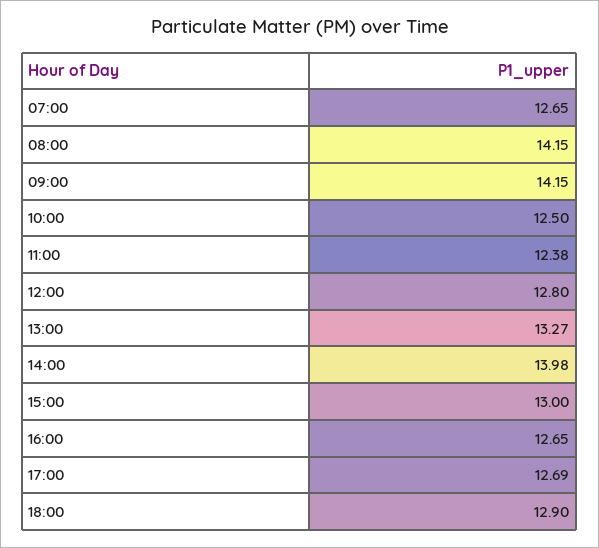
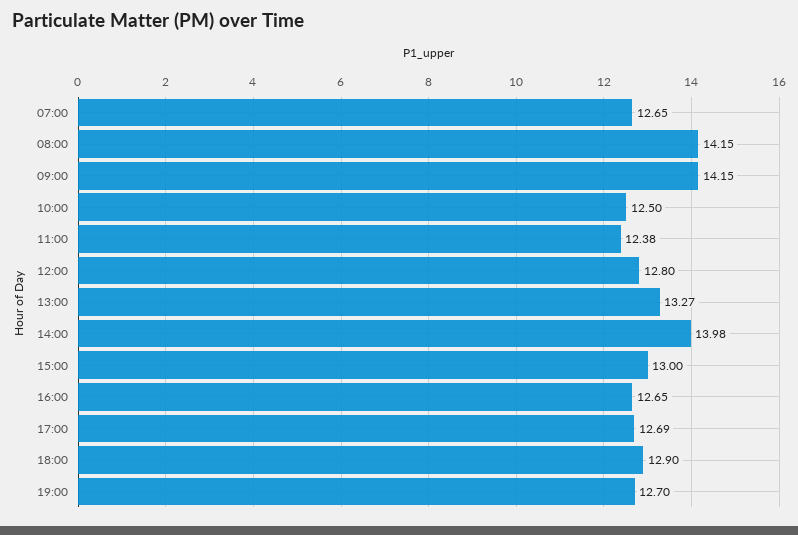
19:00: none -> 12.7

